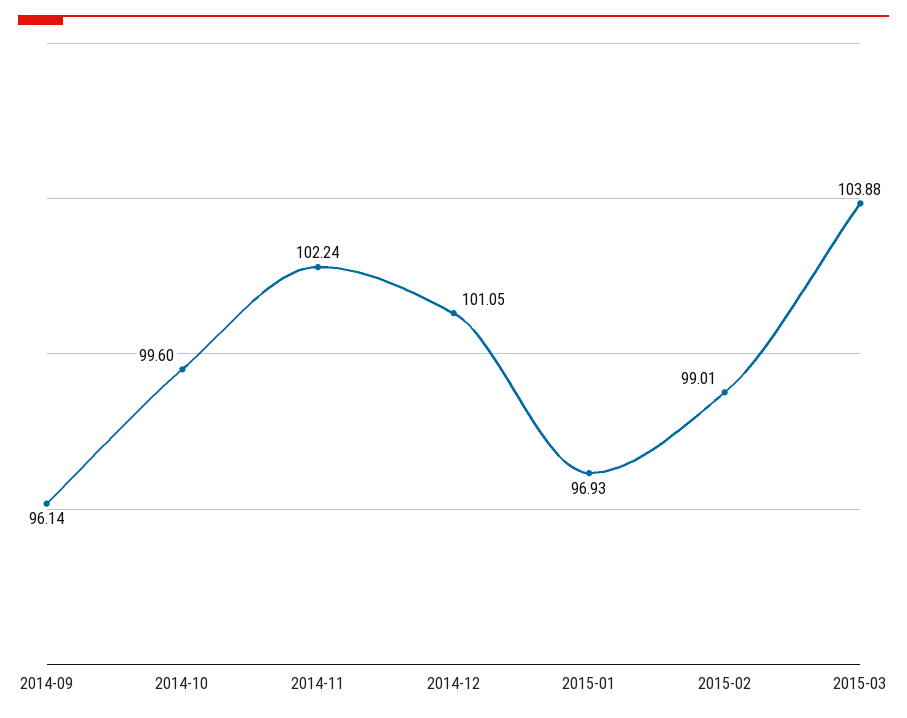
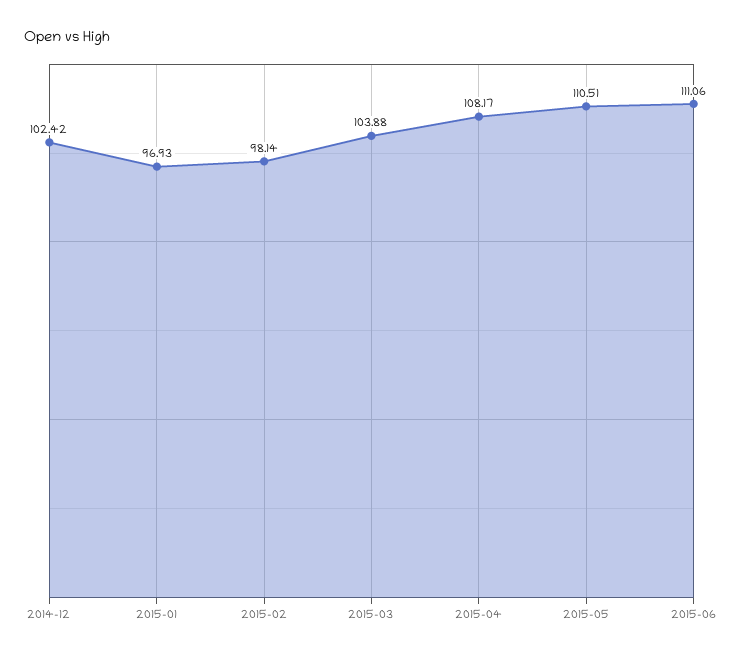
2014-09: 96.14 -> none
2014-10: 99.6 -> none
2014-11: 102.24 -> none
2014-12: 101.05 -> 102.42
2015-02: 99.01 -> 98.14
2015-04: none -> 108.17
2015-05: none -> 110.51
2015-06: none -> 111.06

